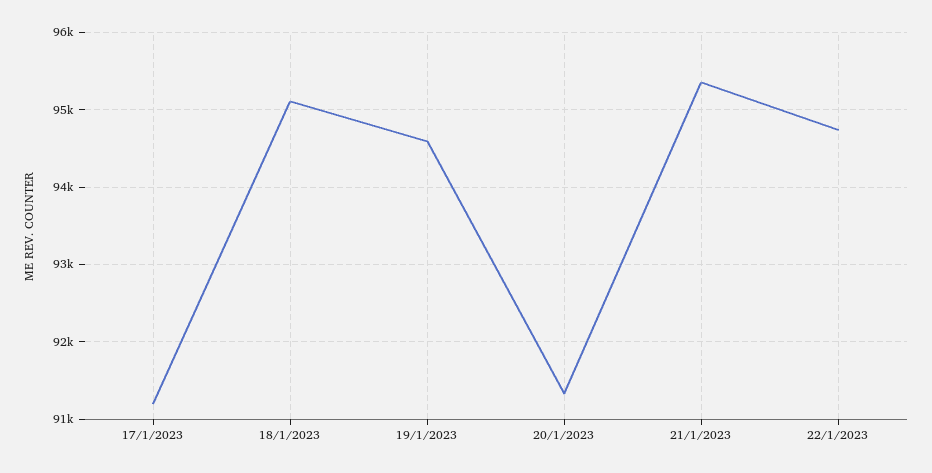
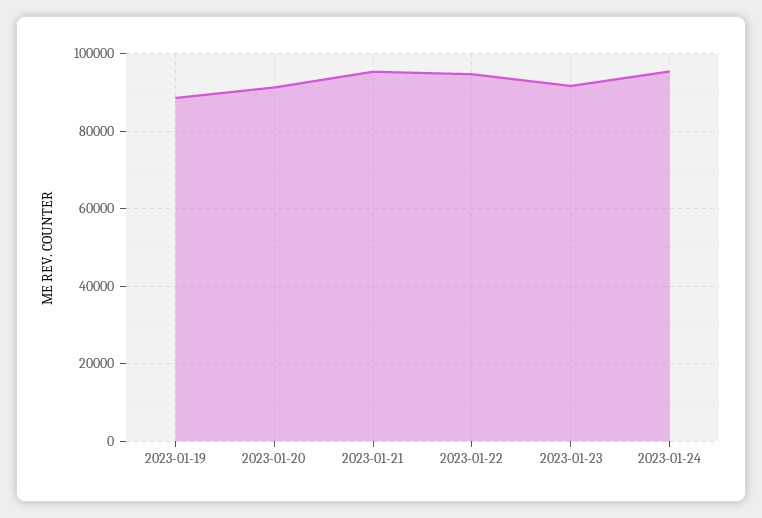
17/1/2023: 91200 -> none
18/1/2023: 95100 -> none
19/1/2023: 94600 -> 88000
2023-01-23: none -> 92000
2023-01-24: none -> 96000

